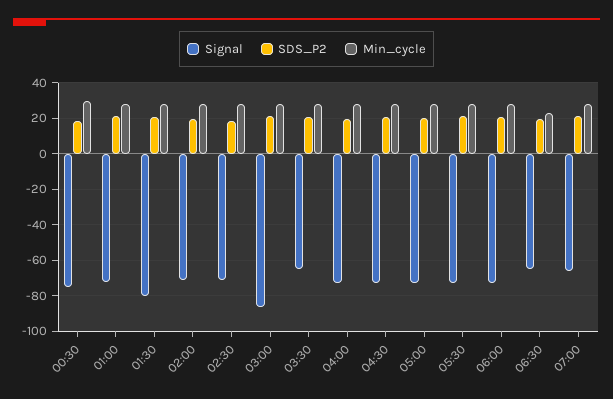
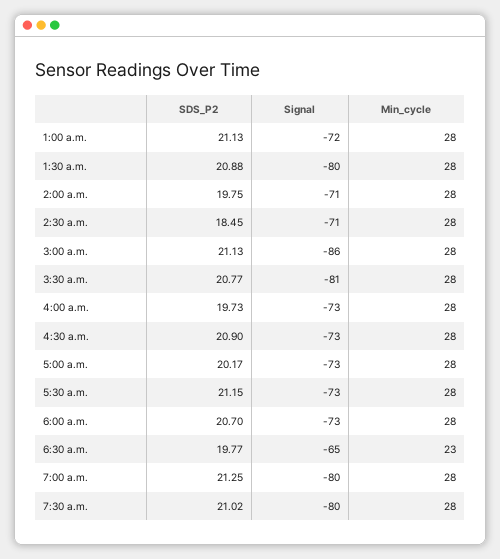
Signal, 00:30: -75 -> none
SDS_P2, 00:30: 20 -> none
Min_cycle, 00:30: 30 -> none
Signal, 03:30: -65 -> -81
Signal, 07:00: -65 -> -80
SDS_P2, 7:30 a.m.: none -> 21.02
Signal, 7:30 a.m.: none -> -80
Min_cycle, 7:30 a.m.: none -> 28

